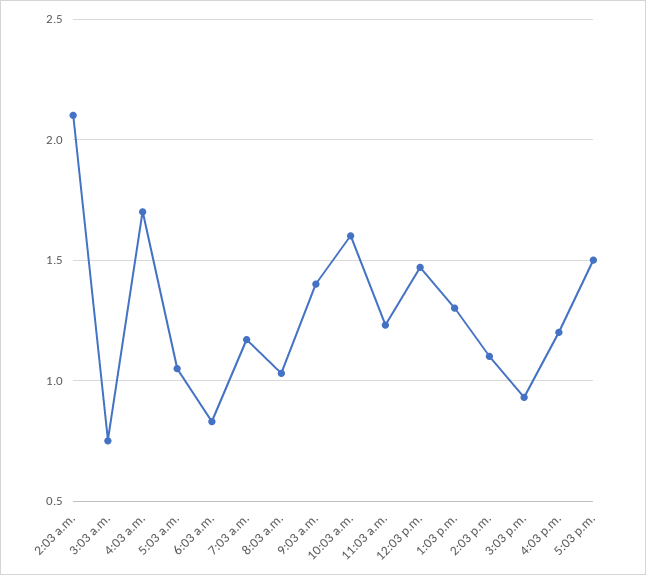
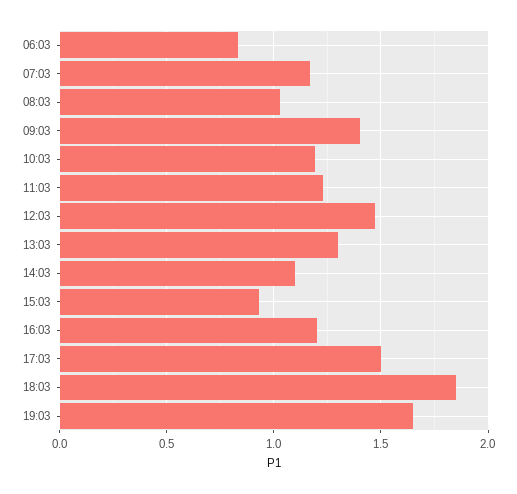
2:03 a.m.: 2.1 -> none
3:03 a.m.: 0.75 -> none
4:03 a.m.: 1.7 -> none
5:03 a.m.: 1.05 -> none
10:03 a.m.: 1.6 -> 1.2
18:03: none -> 1.85
19:03: none -> 1.65

